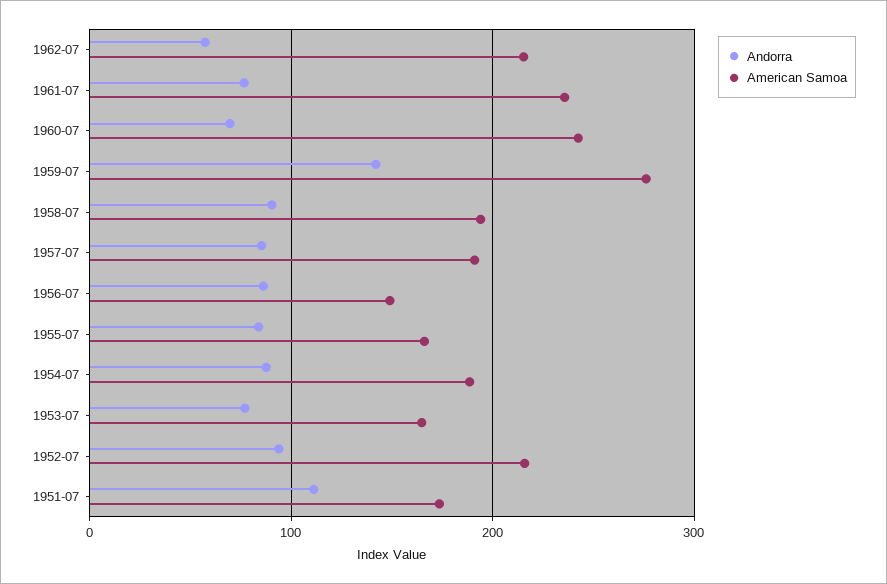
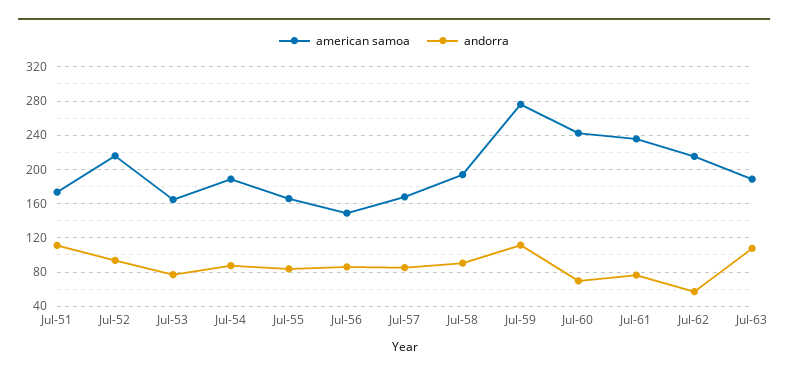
Andorra, 1959-07: 140 -> 110
American Samoa, 1957-07: 190 -> 170
American Samoa, Jul-63: none -> 190
Andorra, Jul-63: none -> 110

